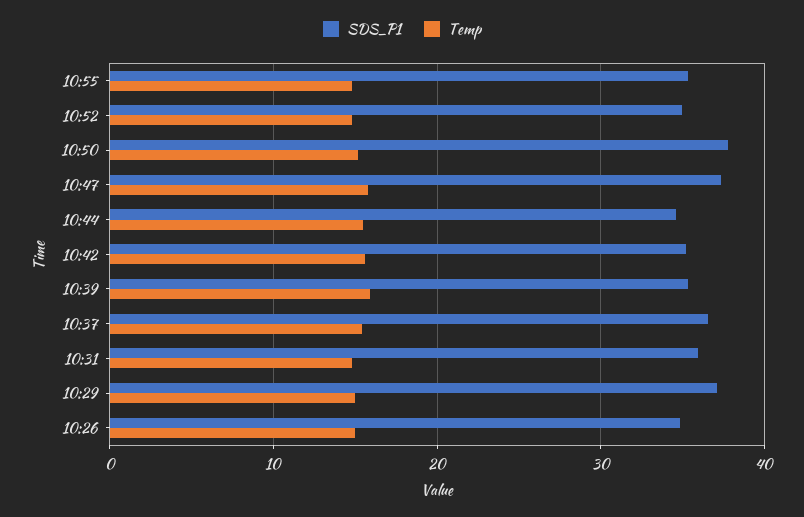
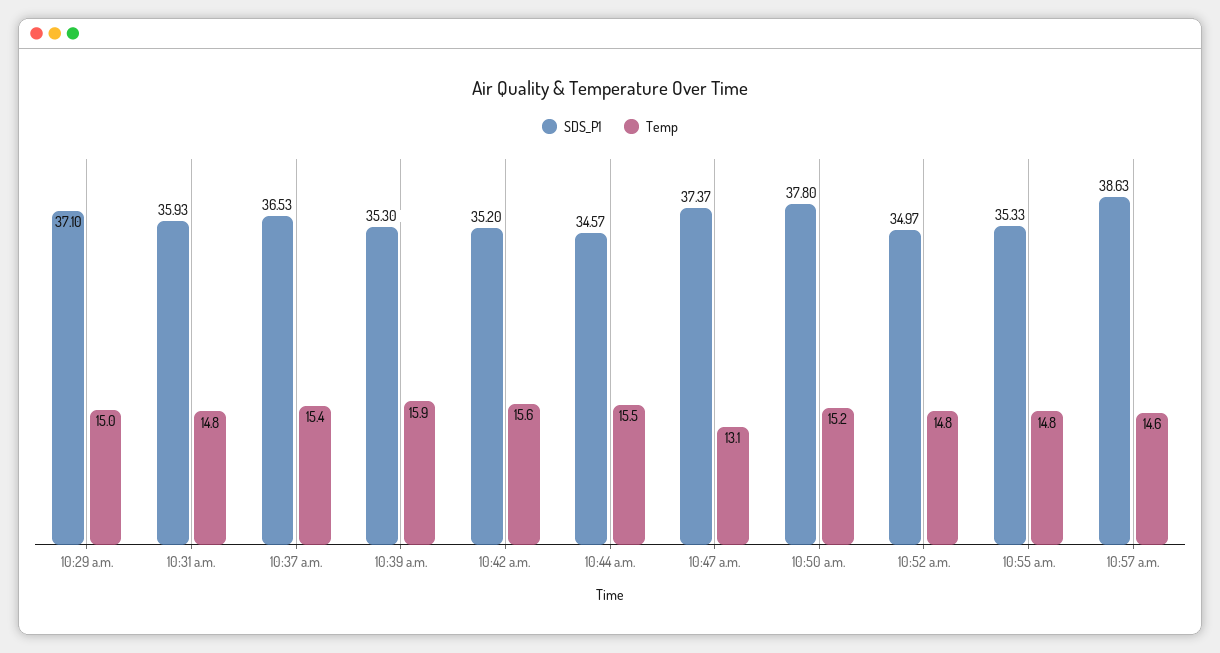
Temp, 10:47: 16 -> 13.1
SDS_P1, 10:26: 35 -> none
Temp, 10:26: 15 -> none
SDS_P1, 10:57 a.m.: none -> 38.63
Temp, 10:57 a.m.: none -> 14.6

